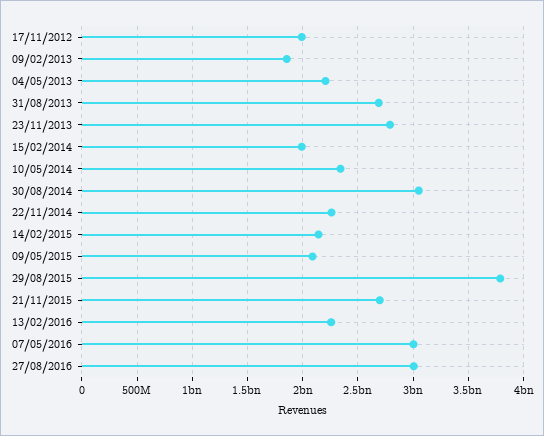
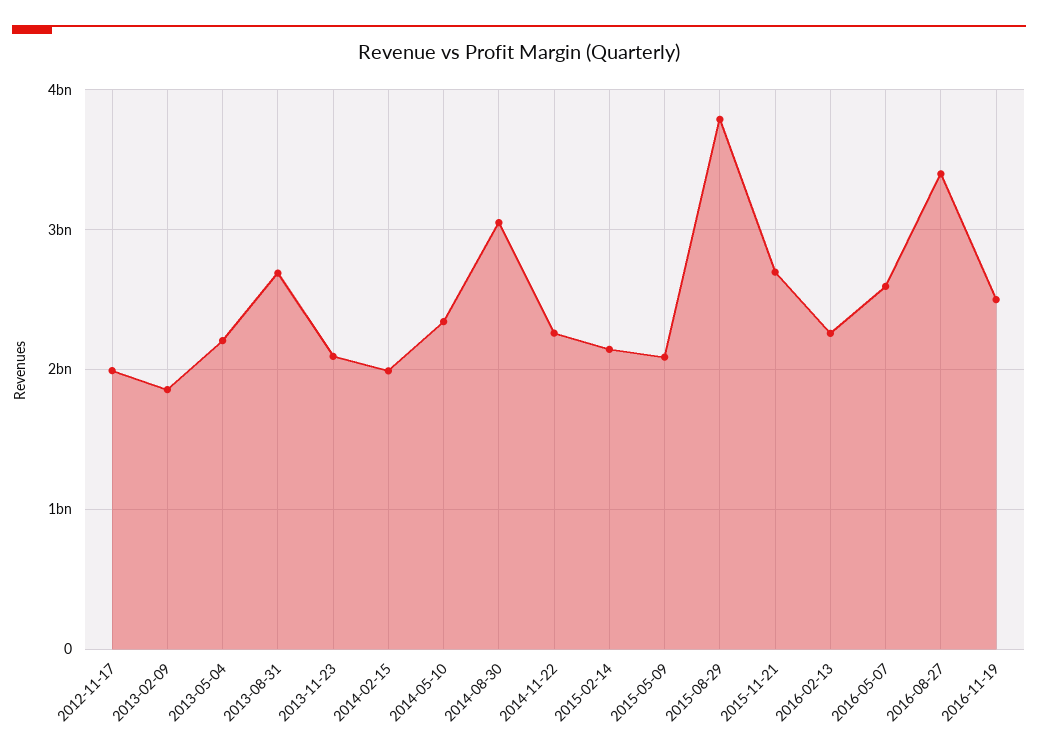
23/11/2013: 2800000000 -> 2100000000
07/05/2016: 3000000000 -> 2600000000
27/08/2016: 3000000000 -> 3400000000
2016-11-19: none -> 2500000000

